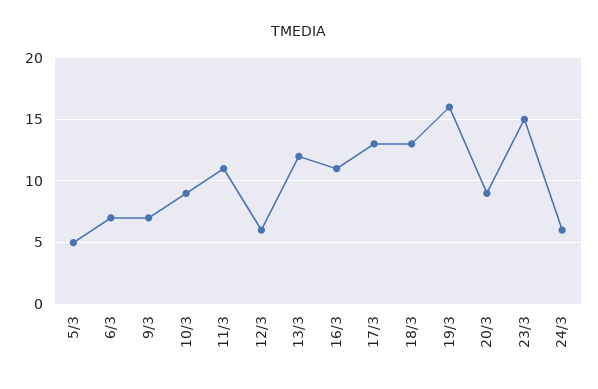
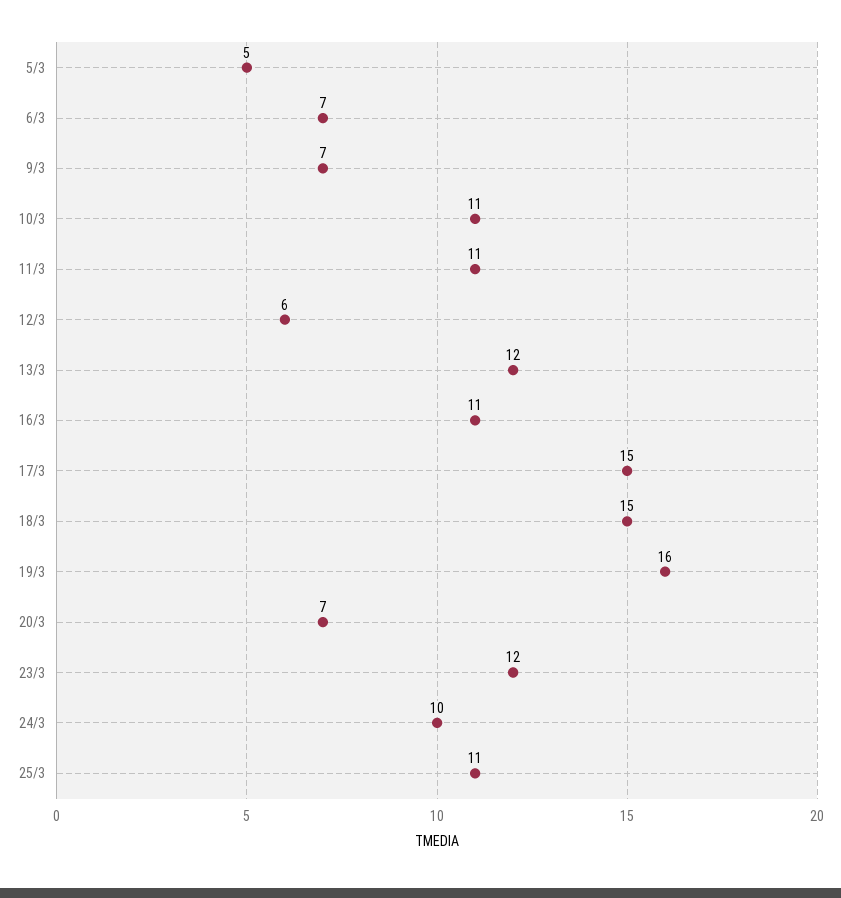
10/3: 9 -> 11
17/3: 13 -> 15
18/3: 13 -> 15
20/3: 9 -> 7
23/3: 15 -> 12
24/3: 6 -> 10
25/3: none -> 11

